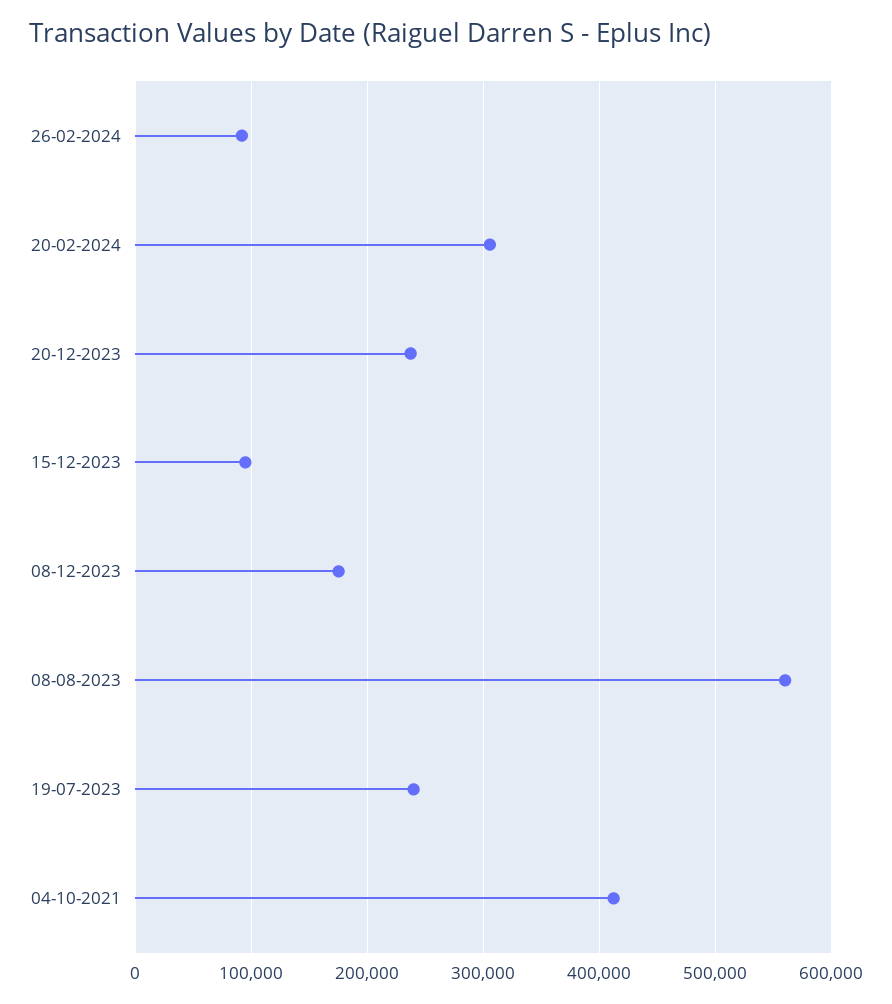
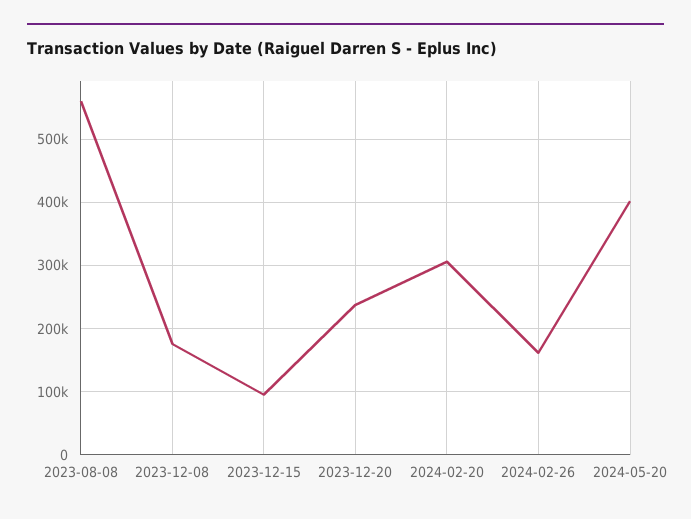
26-02-2024: 90000 -> 160000
19-07-2023: 240000 -> none
04-10-2021: 410000 -> none
2024-05-20: none -> 400000

